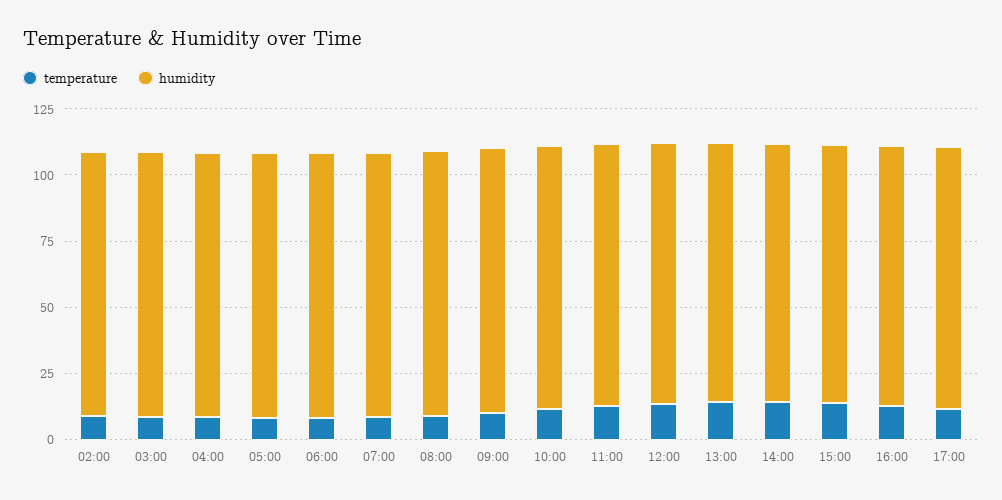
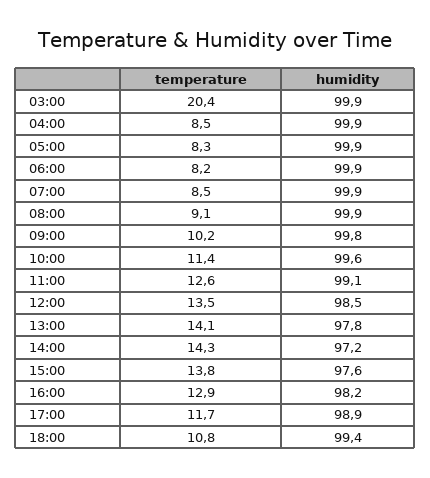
temperature, 02:00: 10 -> none
humidity, 02:00: 100 -> none
temperature, 03:00: 10 -> 20.4
temperature, 18:00: none -> 10.8
humidity, 18:00: none -> 99.4

